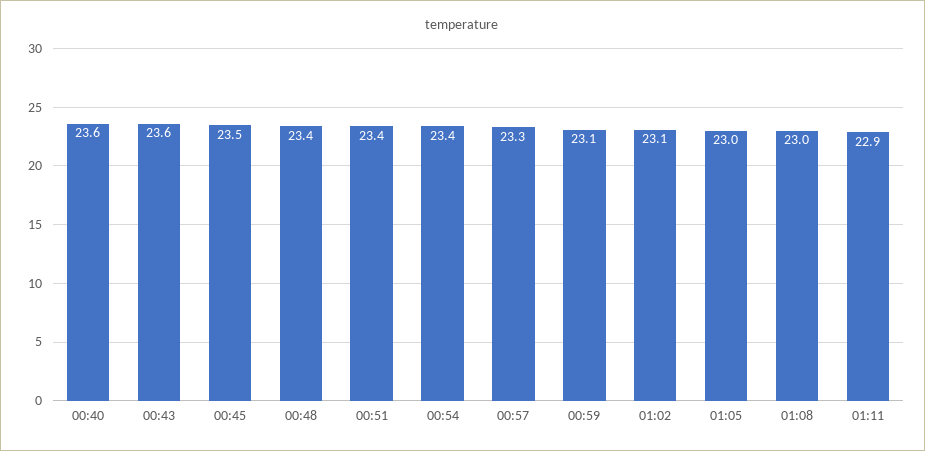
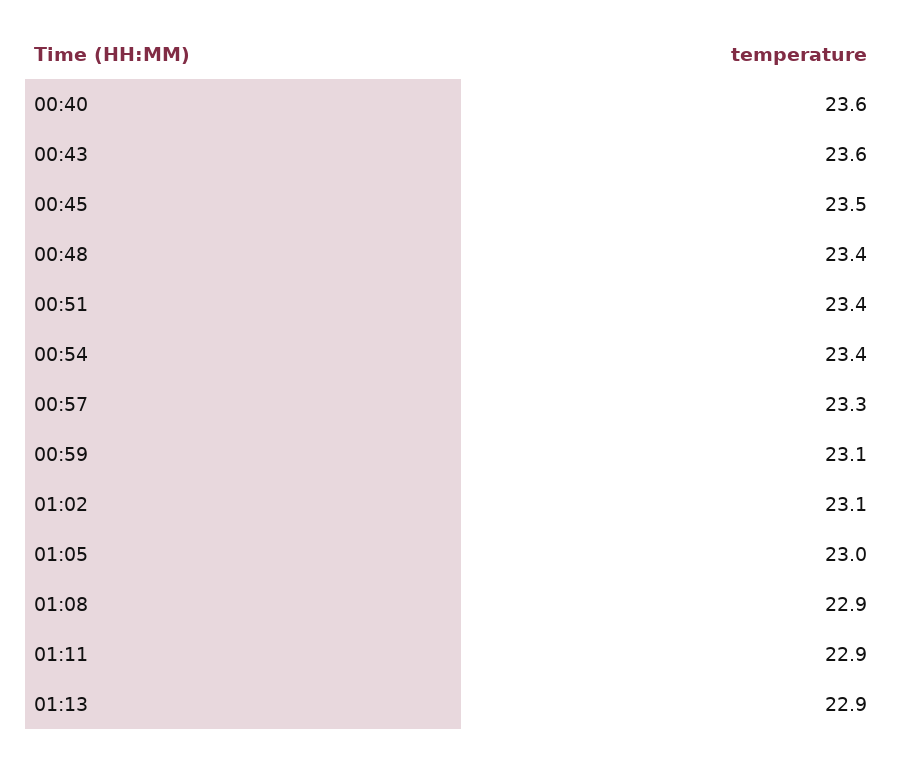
01:08: 23 -> 22.9
01:13: none -> 22.9

